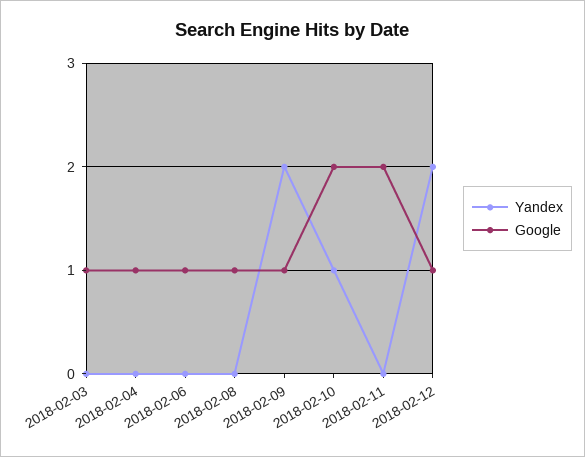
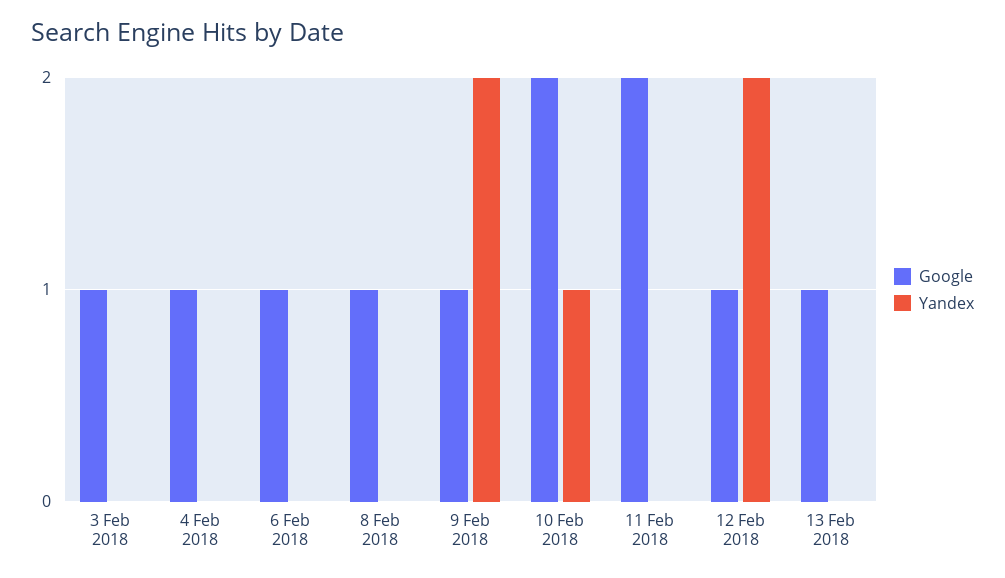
Google, 13 Feb 2018: none -> 1
Yandex, 13 Feb 2018: none -> 0

